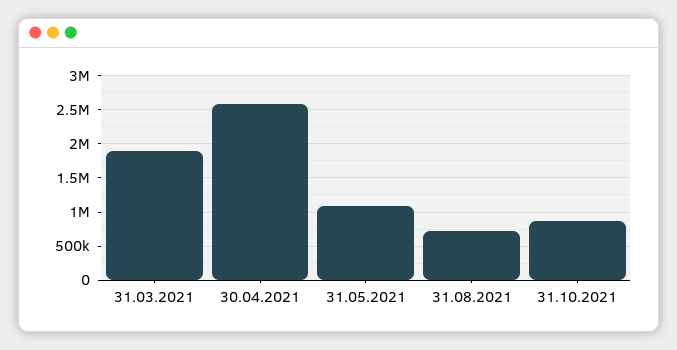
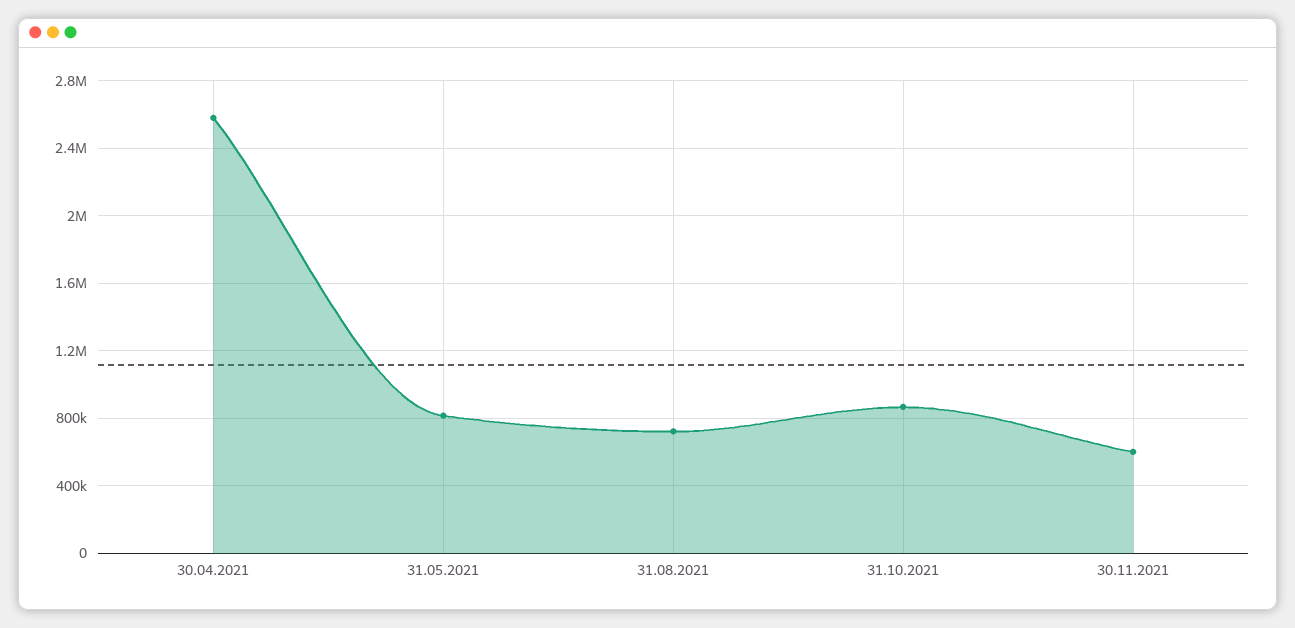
31.03.2021: 1900000 -> none
31.05.2021: 1100000 -> 800000
30.11.2021: none -> 600000

